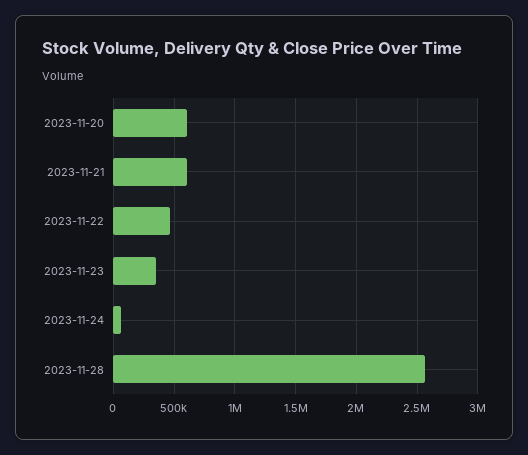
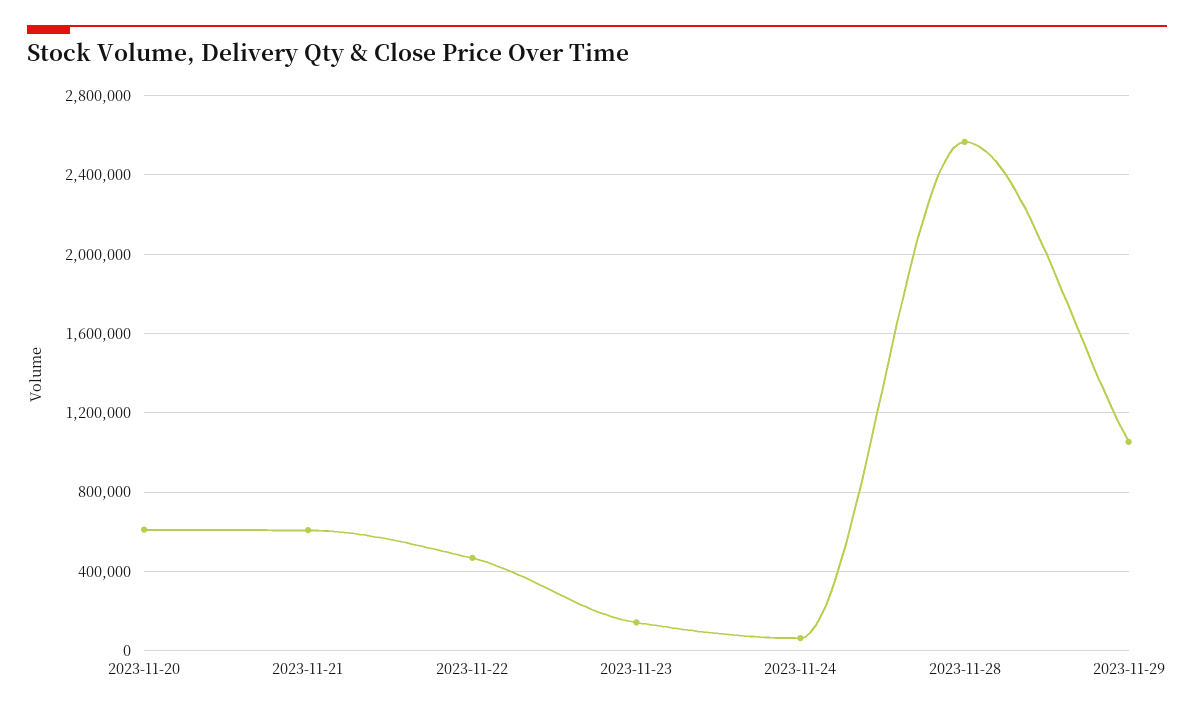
2023-11-23: 350000 -> 150000
2023-11-29: none -> 1050000

